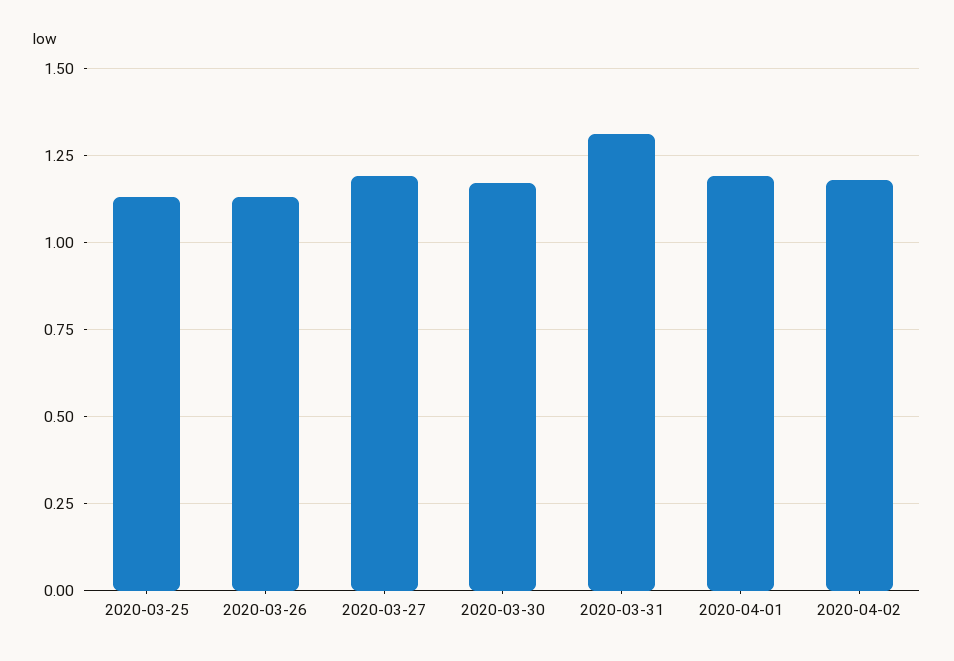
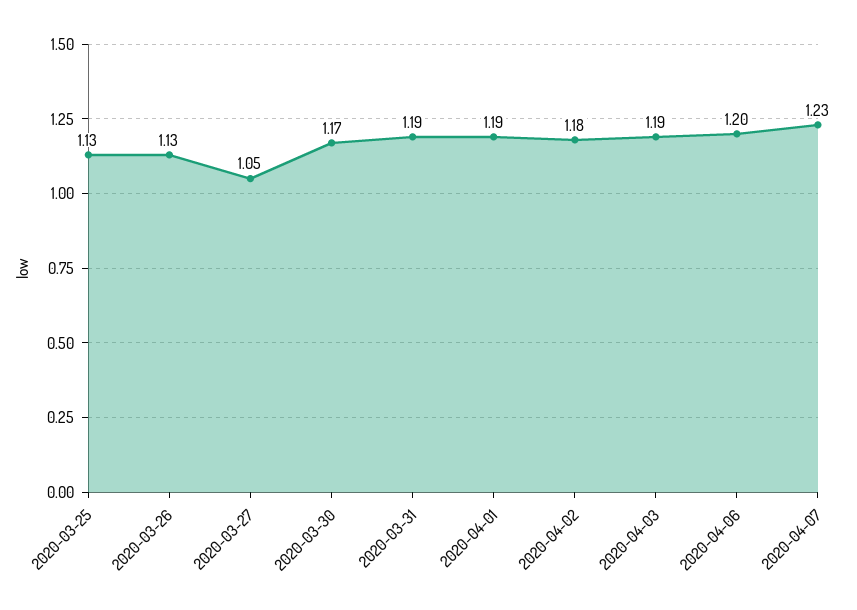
2020-03-27: 1.2 -> 1.05
2020-03-31: 1.3 -> 1.19
2020-04-03: none -> 1.19
2020-04-06: none -> 1.2
2020-04-07: none -> 1.23

